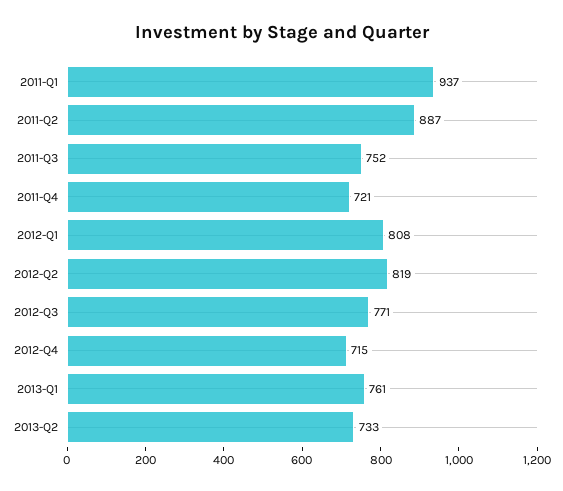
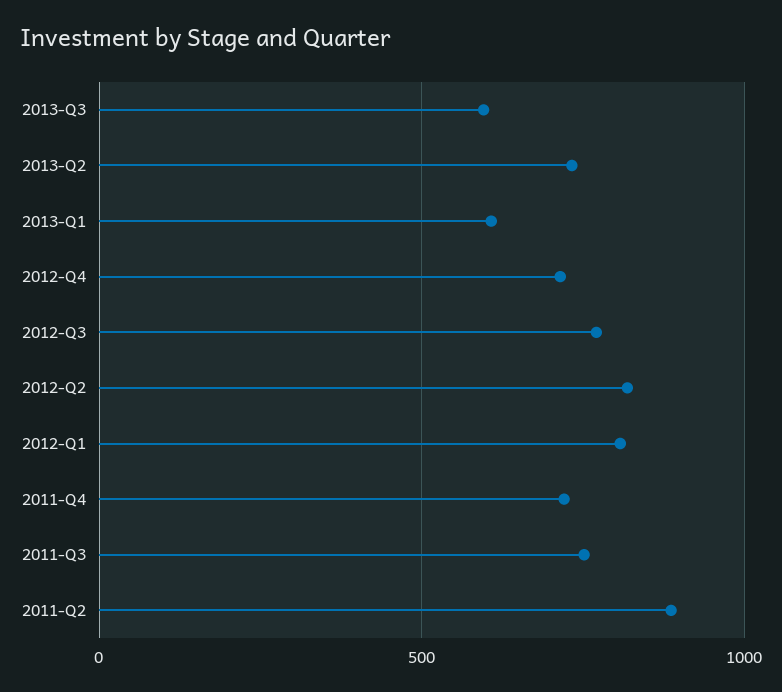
2011-Q1: 937 -> none
2013-Q1: 761 -> 600
2013-Q3: none -> 600

